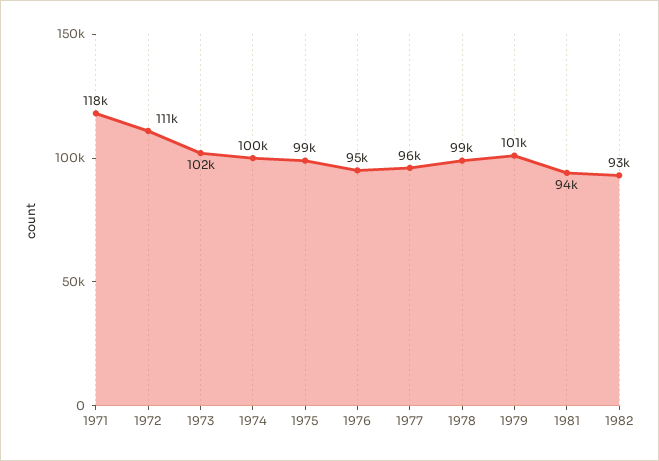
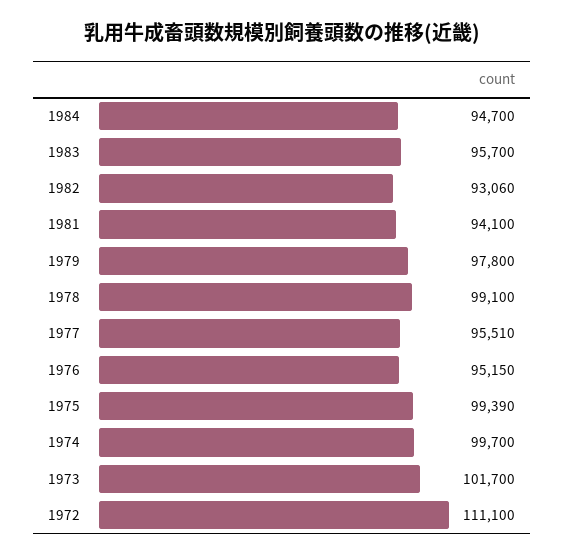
1971: 118000 -> none
1979: 101000 -> 97800
1984: none -> 94700
1983: none -> 95700

